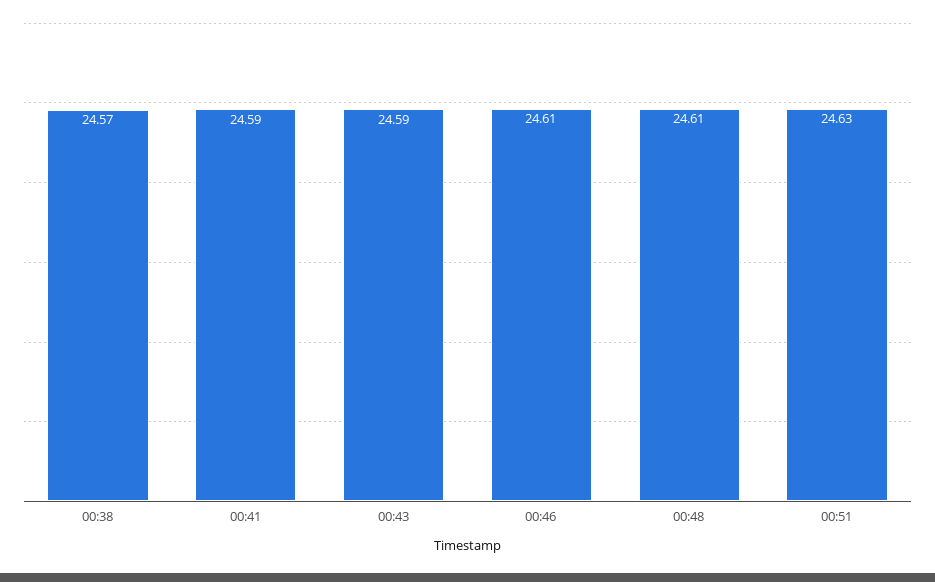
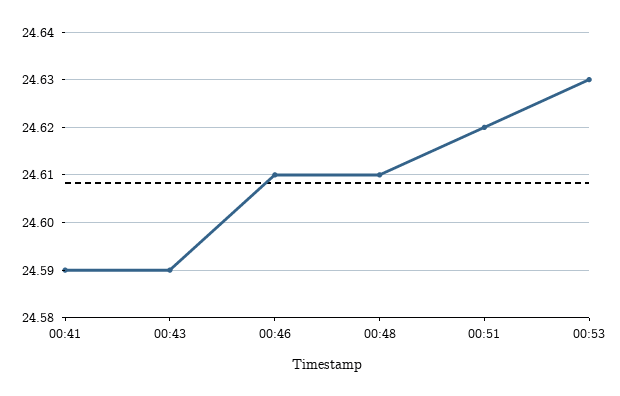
00:38: 24.57 -> none
00:51: 24.63 -> 24.62
00:53: none -> 24.63

